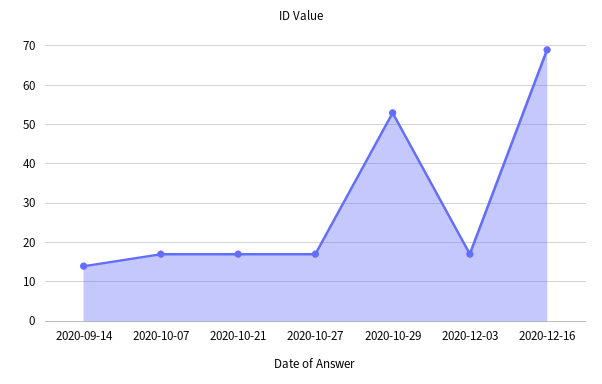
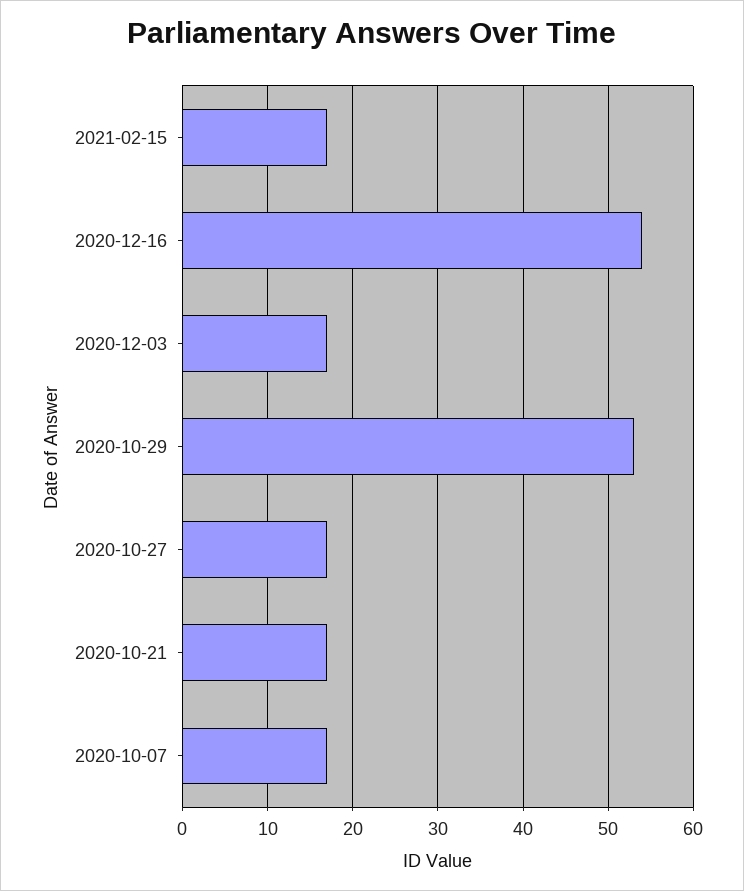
2020-09-14: 15 -> none
2020-12-16: 70 -> 54
2021-02-15: none -> 17

